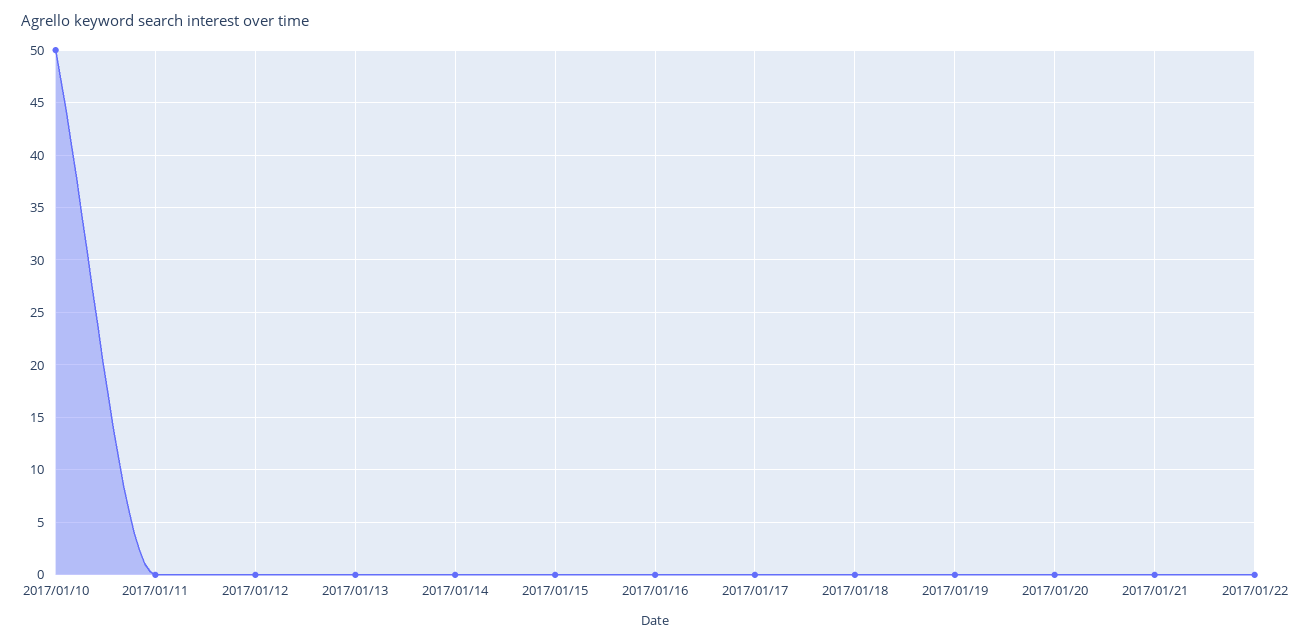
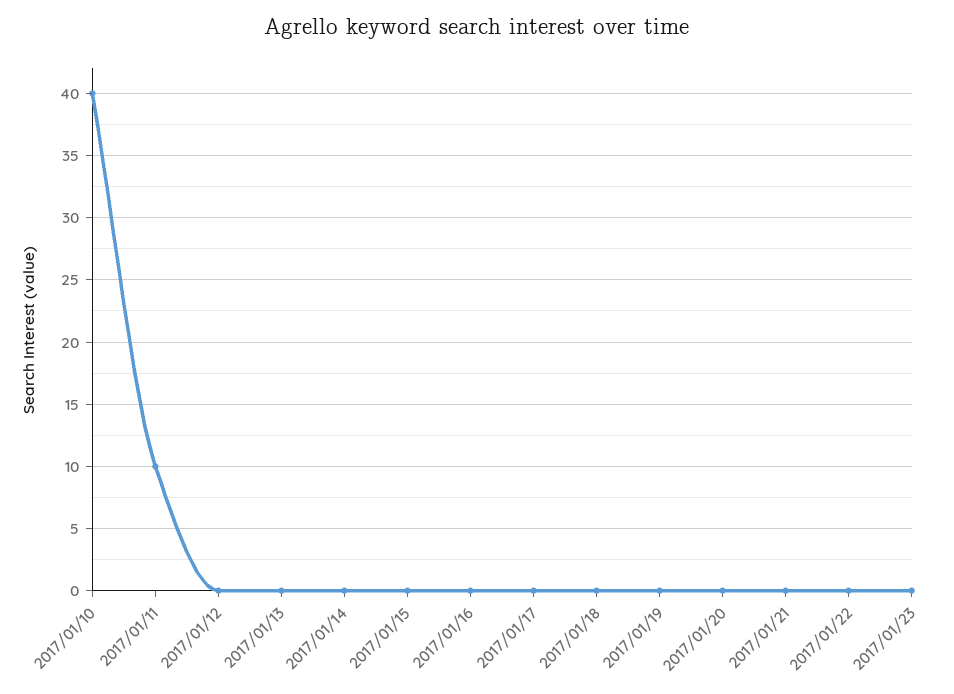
2017/01/10: 50 -> 40
2017/01/11: 0 -> 10
2017/01/23: none -> 0

